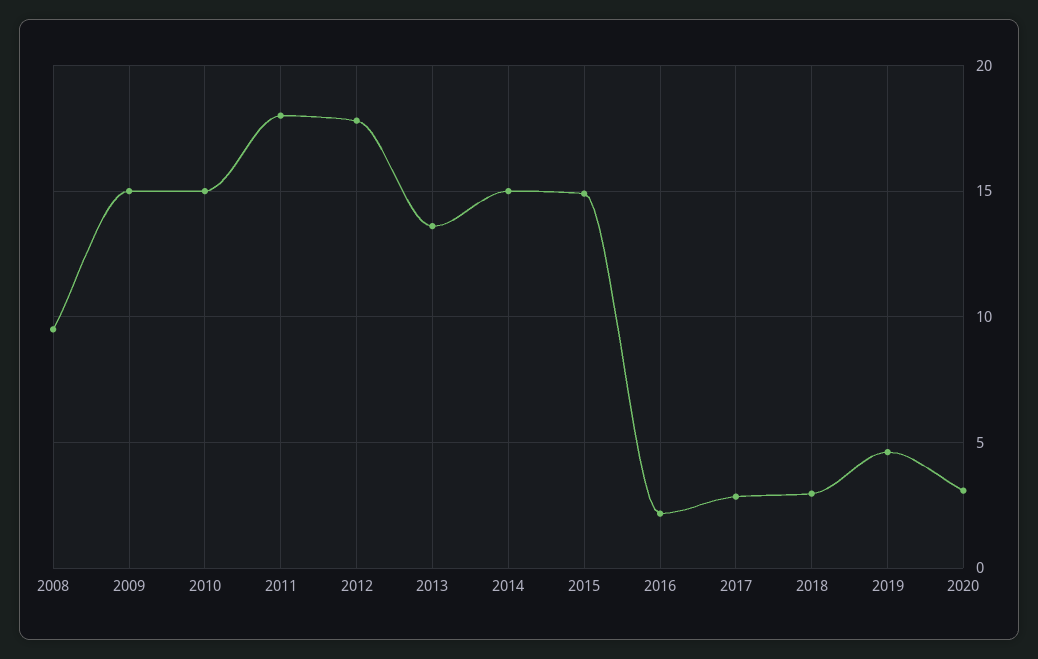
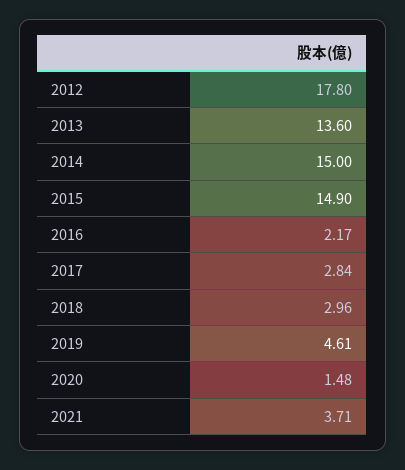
2008: 9.5 -> none
2009: 15 -> none
2010: 15 -> none
2011: 18 -> none
2020: 3 -> 1.48
2021: none -> 3.71

